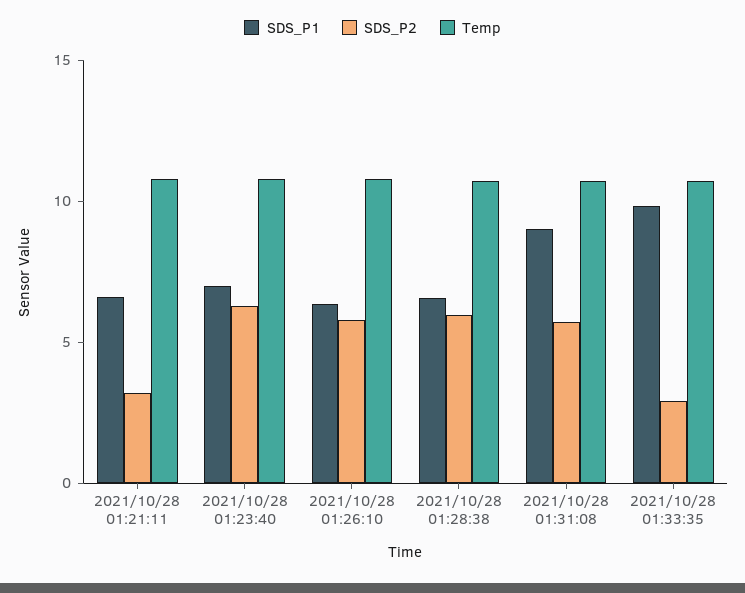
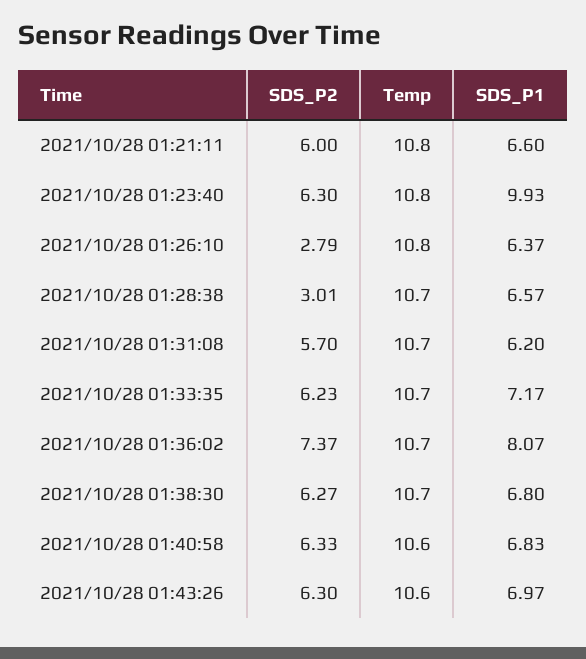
SDS_P2, 2021/10/28 01:21:11: 3 -> 6
SDS_P1, 2021/10/28 01:23:40: 7 -> 9.93
SDS_P2, 2021/10/28 01:26:10: 6 -> 2.79
SDS_P2, 2021/10/28 01:28:38: 6 -> 3.01
SDS_P1, 2021/10/28 01:31:08: 9 -> 6.2
SDS_P1, 2021/10/28 01:33:35: 10 -> 7.17
SDS_P2, 2021/10/28 01:33:35: 3 -> 6.23
SDS_P2, 2021/10/28 01:36:02: none -> 7.37
Temp, 2021/10/28 01:36:02: none -> 10.7
SDS_P1, 2021/10/28 01:36:02: none -> 8.07
SDS_P2, 2021/10/28 01:38:30: none -> 6.27
Temp, 2021/10/28 01:38:30: none -> 10.7
SDS_P1, 2021/10/28 01:38:30: none -> 6.8
SDS_P2, 2021/10/28 01:40:58: none -> 6.33
Temp, 2021/10/28 01:40:58: none -> 10.6
SDS_P1, 2021/10/28 01:40:58: none -> 6.83
SDS_P2, 2021/10/28 01:43:26: none -> 6.3
Temp, 2021/10/28 01:43:26: none -> 10.6
SDS_P1, 2021/10/28 01:43:26: none -> 6.97

